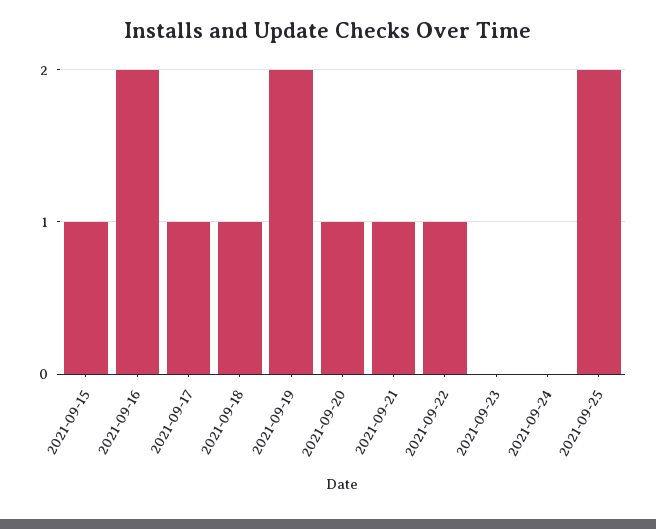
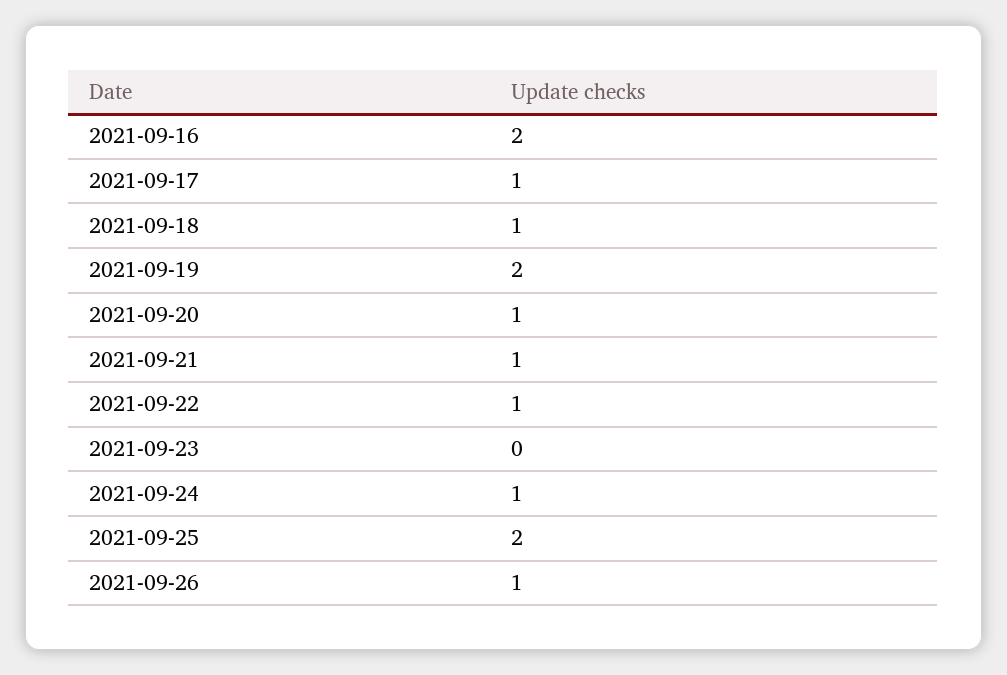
2021-09-15: 1 -> none
2021-09-24: 0 -> 1
2021-09-26: none -> 1

